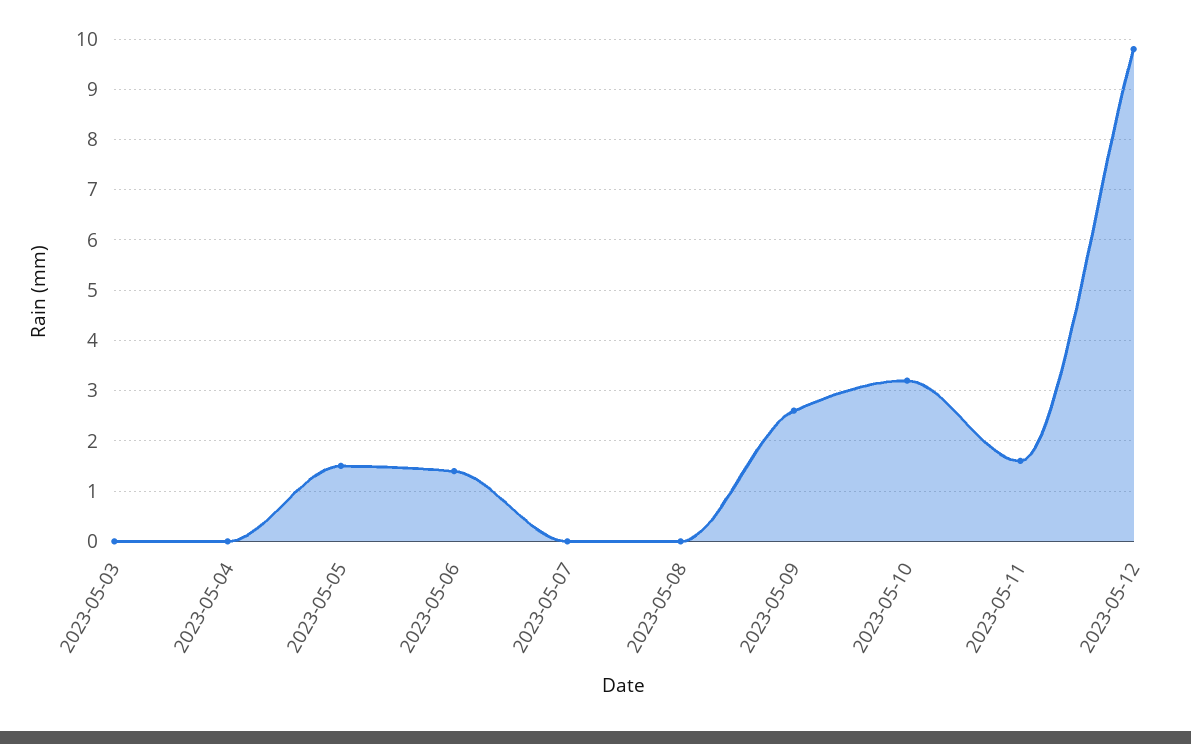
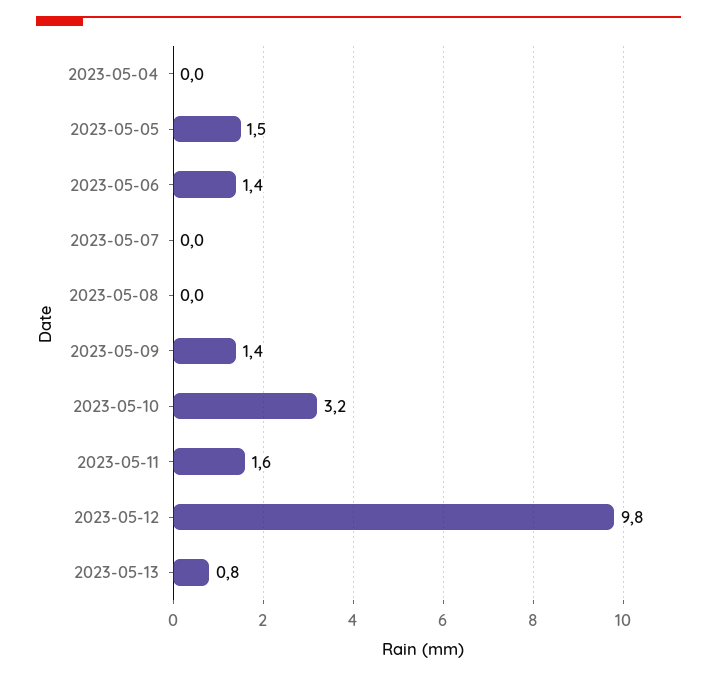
2023-05-03: 0 -> none
2023-05-09: 2.5 -> 1.4
2023-05-13: none -> 0.8

